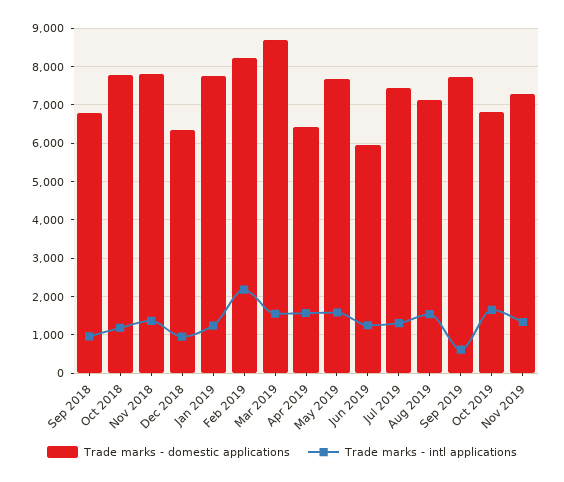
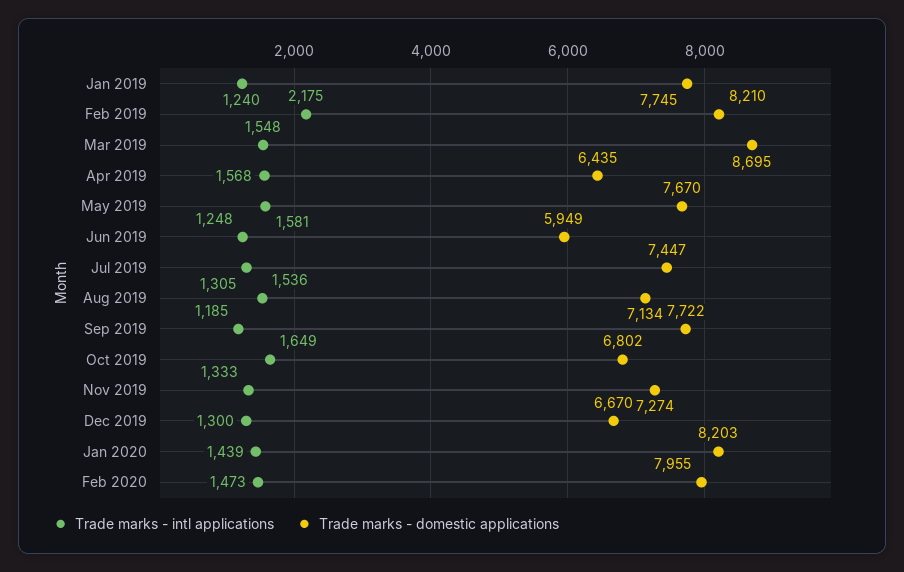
Trade marks - domestic applications, Sep 2018: 6800 -> none
Trade marks - intl applications, Sep 2018: 1000 -> none
Trade marks - domestic applications, Oct 2018: 7800 -> none
Trade marks - intl applications, Oct 2018: 1200 -> none
Trade marks - domestic applications, Nov 2018: 7800 -> none
Trade marks - intl applications, Nov 2018: 1400 -> none
Trade marks - domestic applications, Dec 2018: 6400 -> none
Trade marks - intl applications, Dec 2018: 1000 -> none
Trade marks - intl applications, Sep 2019: 600 -> 1185
Trade marks - intl applications, Dec 2019: none -> 1300
Trade marks - domestic applications, Dec 2019: none -> 6670
Trade marks - intl applications, Jan 2020: none -> 1439
Trade marks - domestic applications, Jan 2020: none -> 8203
Trade marks - intl applications, Feb 2020: none -> 1473
Trade marks - domestic applications, Feb 2020: none -> 7955

